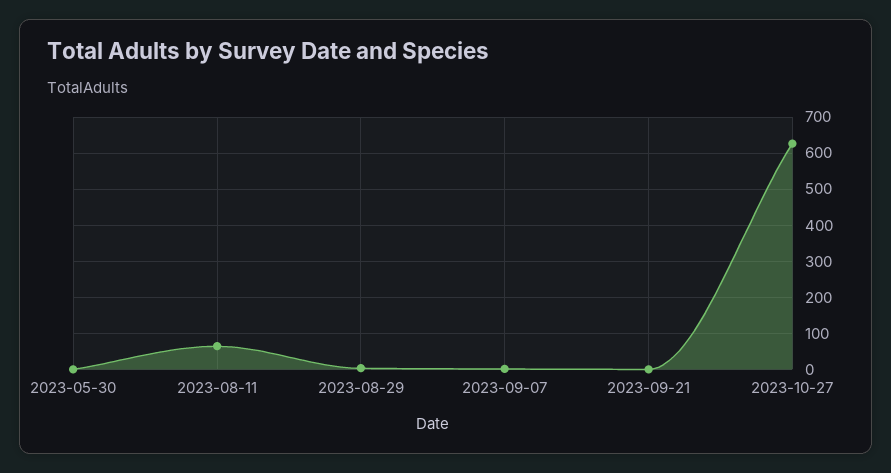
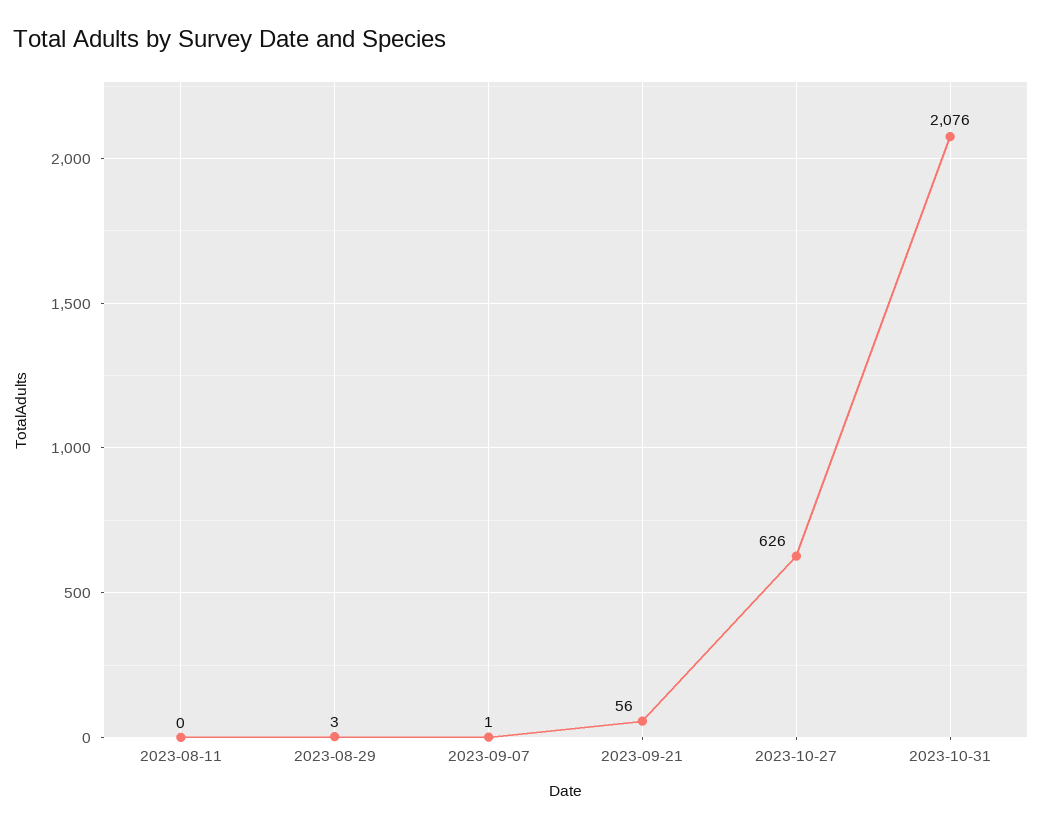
2023-05-30: 0 -> none
2023-08-11: 60 -> 0
2023-09-21: 0 -> 56
2023-10-31: none -> 2076

